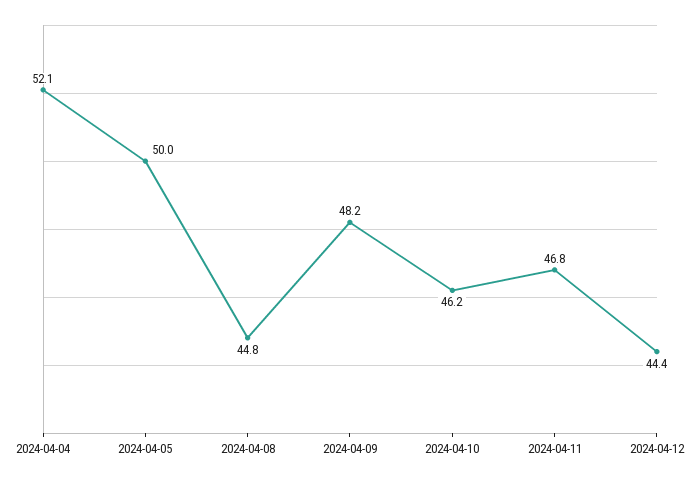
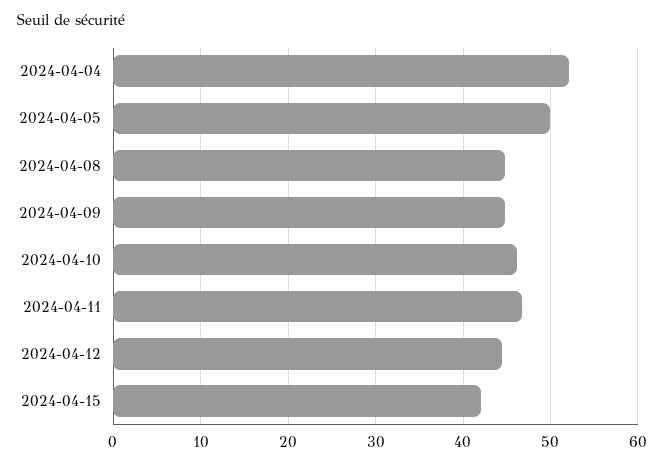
2024-04-09: 48.2 -> 45
2024-04-15: none -> 42

